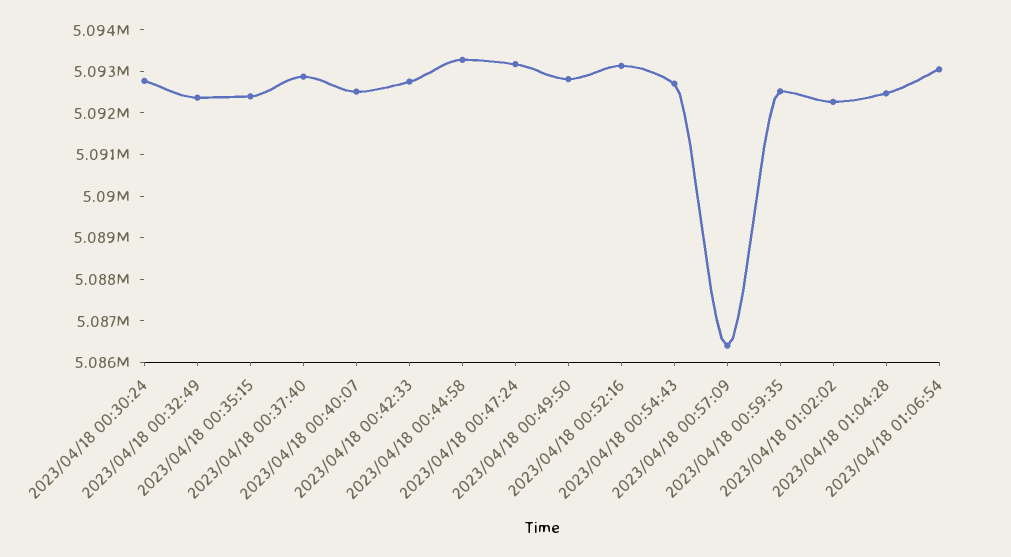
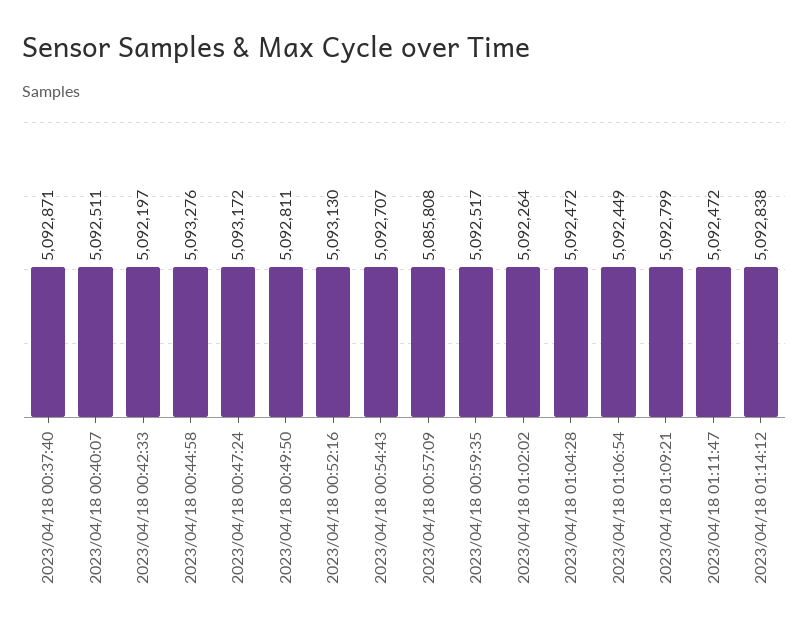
2023/04/18 00:30:24: 5092800 -> none
2023/04/18 00:32:49: 5092400 -> none
2023/04/18 00:35:15: 5092400 -> none
2023/04/18 00:42:33: 5092800 -> 5092197
2023/04/18 00:57:09: 5086400 -> 5085808
2023/04/18 01:06:54: 5093000 -> 5092449
2023/04/18 01:09:21: none -> 5092799
2023/04/18 01:11:47: none -> 5092472
2023/04/18 01:14:12: none -> 5092838

